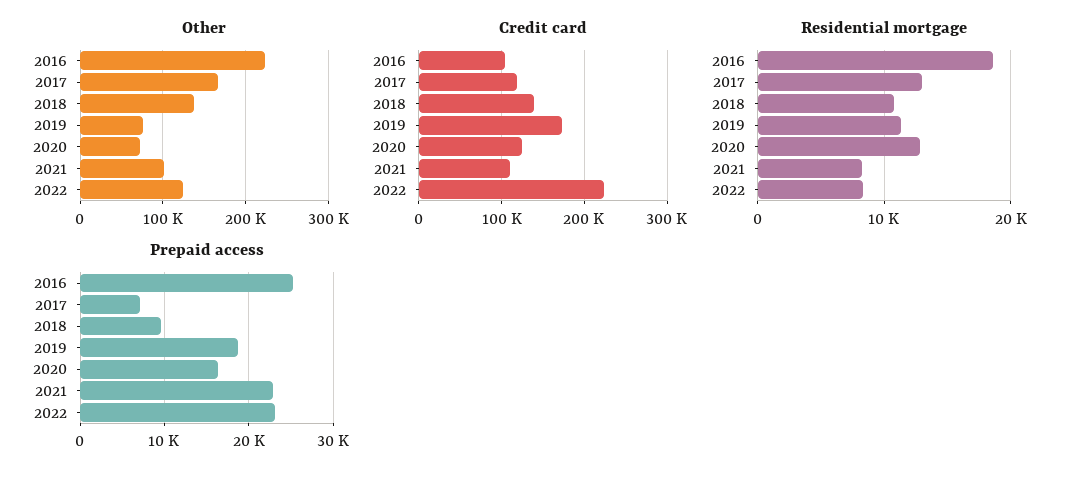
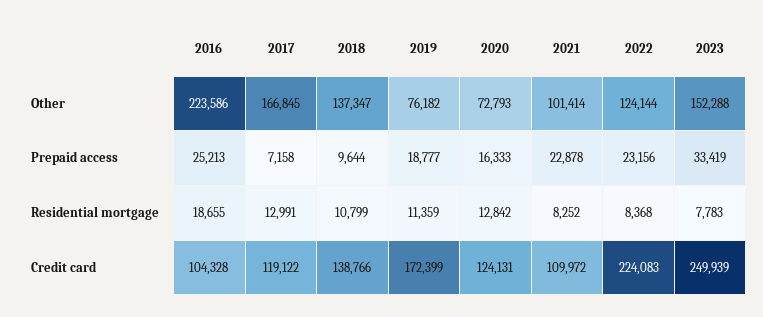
Other, 2023: none -> 152288
Prepaid access, 2023: none -> 33419
Residential mortgage, 2023: none -> 7783
Credit card, 2023: none -> 249939

